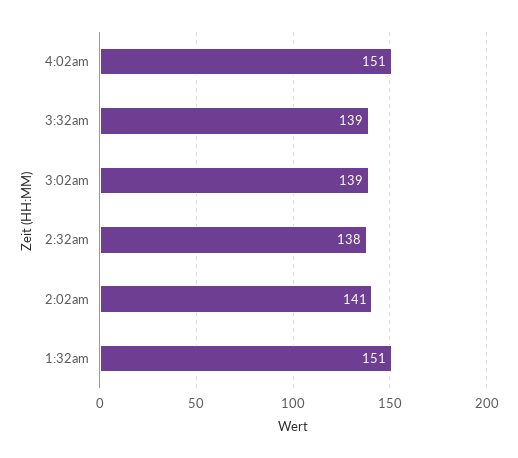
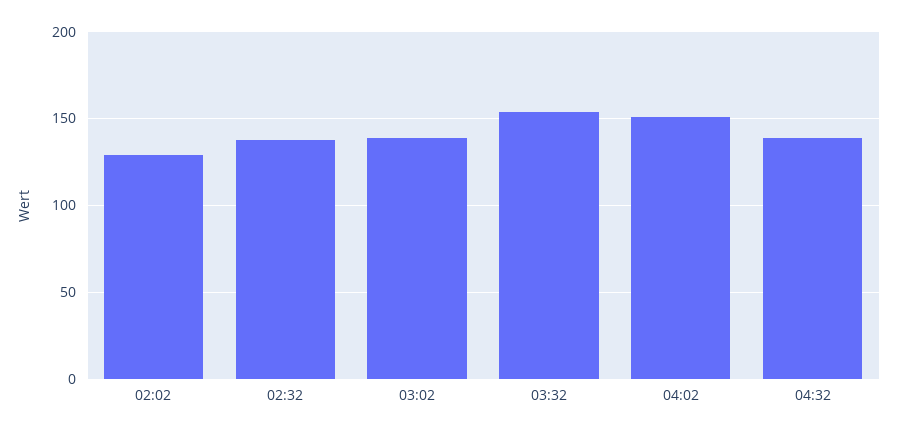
3:32am: 139 -> 155
2:02am: 141 -> 130
1:32am: 151 -> none
04:32: none -> 140

